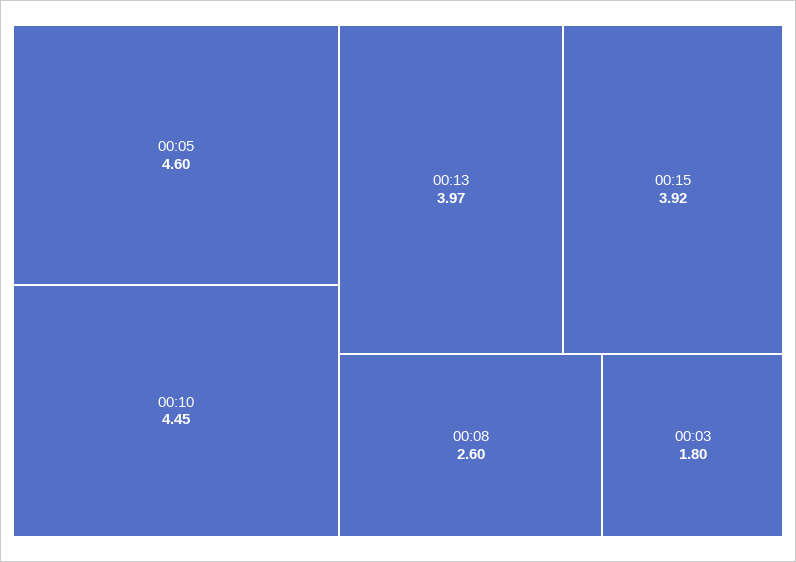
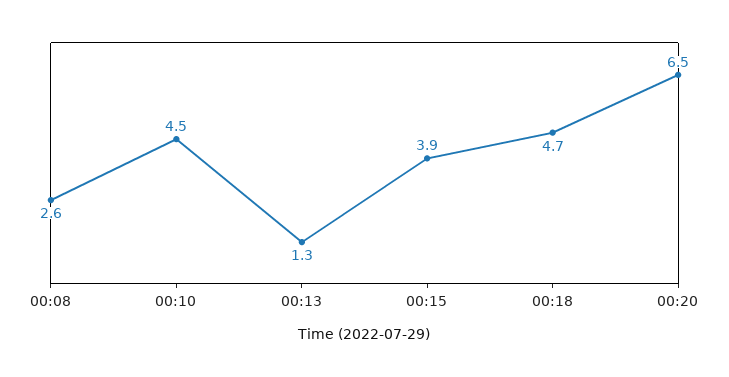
00:05: 4.6 -> none
00:13: 3.97 -> 1.3
00:03: 1.8 -> none
00:18: none -> 4.7
00:20: none -> 6.5

